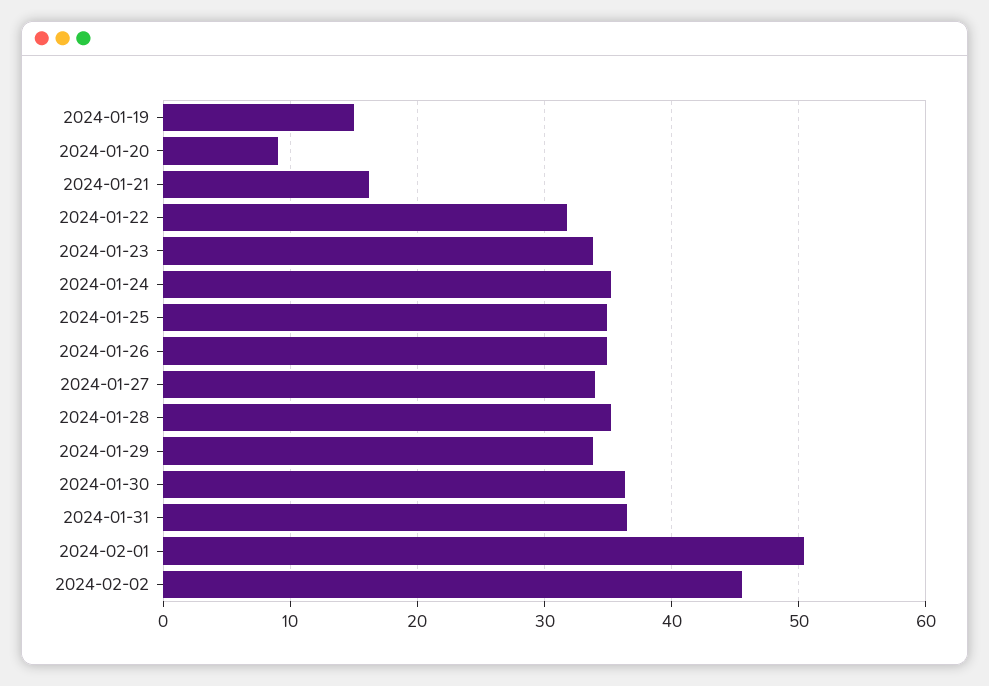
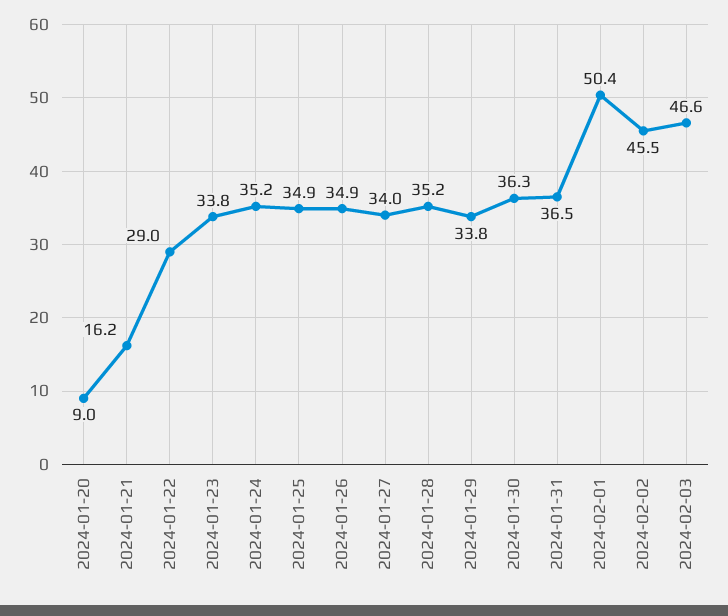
2024-01-19: 15 -> none
2024-01-22: 32 -> 29
2024-02-03: none -> 46.6

